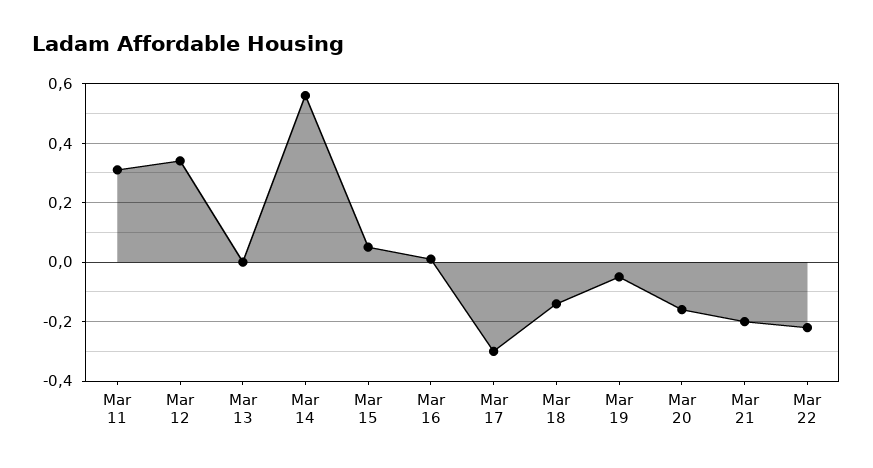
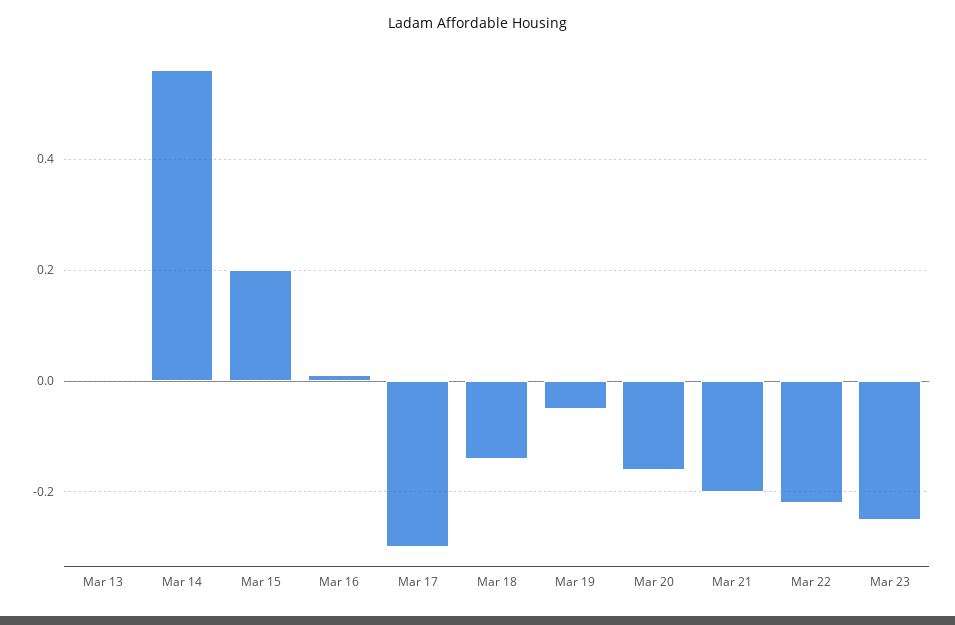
Mar 11: 0.3 -> none
Mar 12: 0.35 -> none
Mar 15: 0.05 -> 0.2
Mar 23: none -> -0.25

